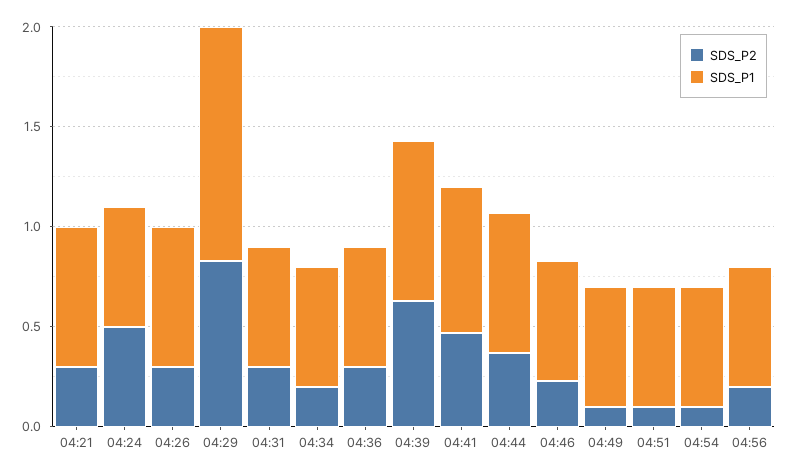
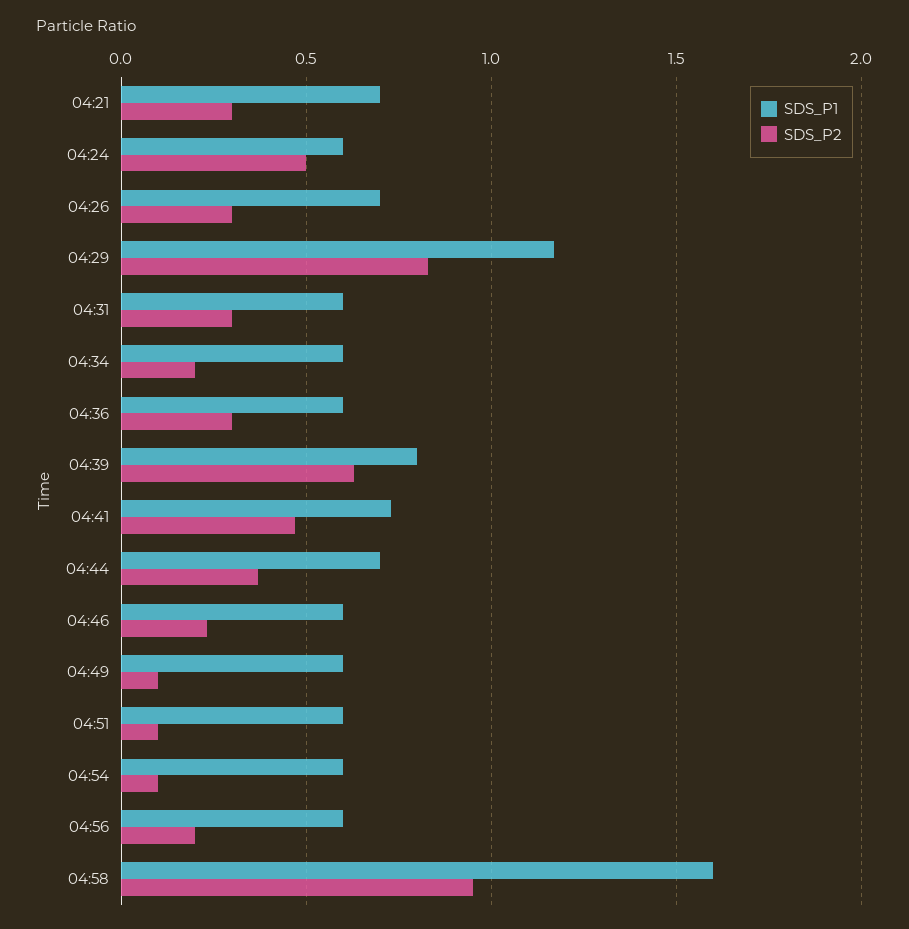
SDS_P1, 04:58: none -> 1.6
SDS_P2, 04:58: none -> 0.95

